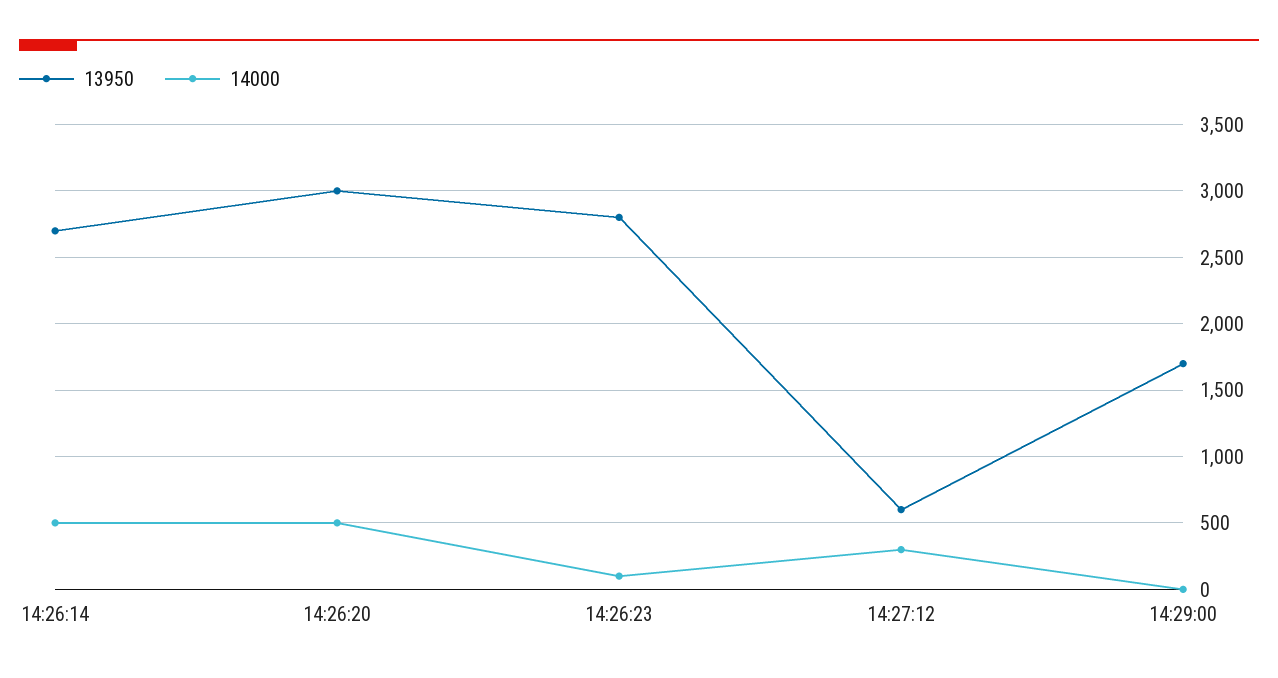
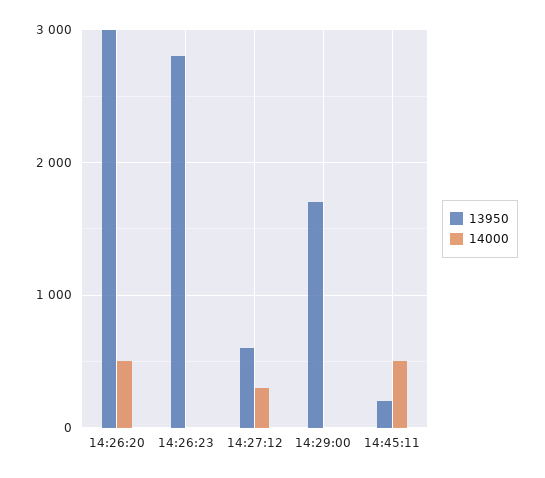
13950, 14:26:14: 2700 -> none
14000, 14:26:14: 500 -> none
14000, 14:26:23: 100 -> 0
13950, 14:45:11: none -> 200
14000, 14:45:11: none -> 500

